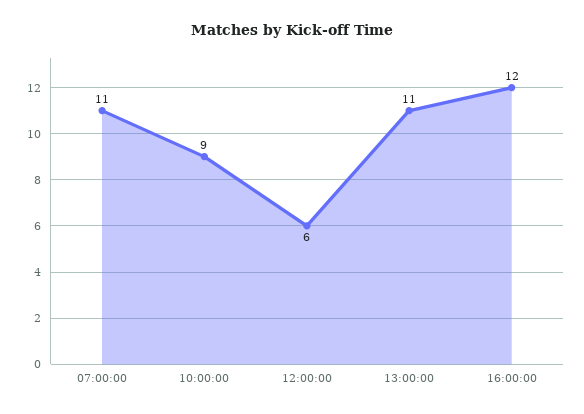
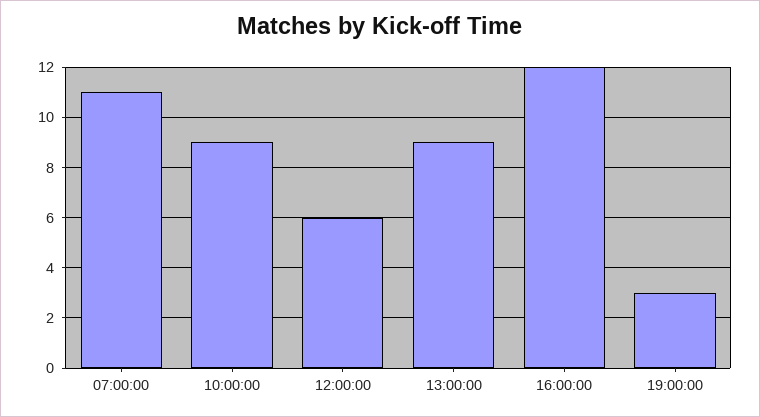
13:00:00: 11 -> 9
19:00:00: none -> 3

